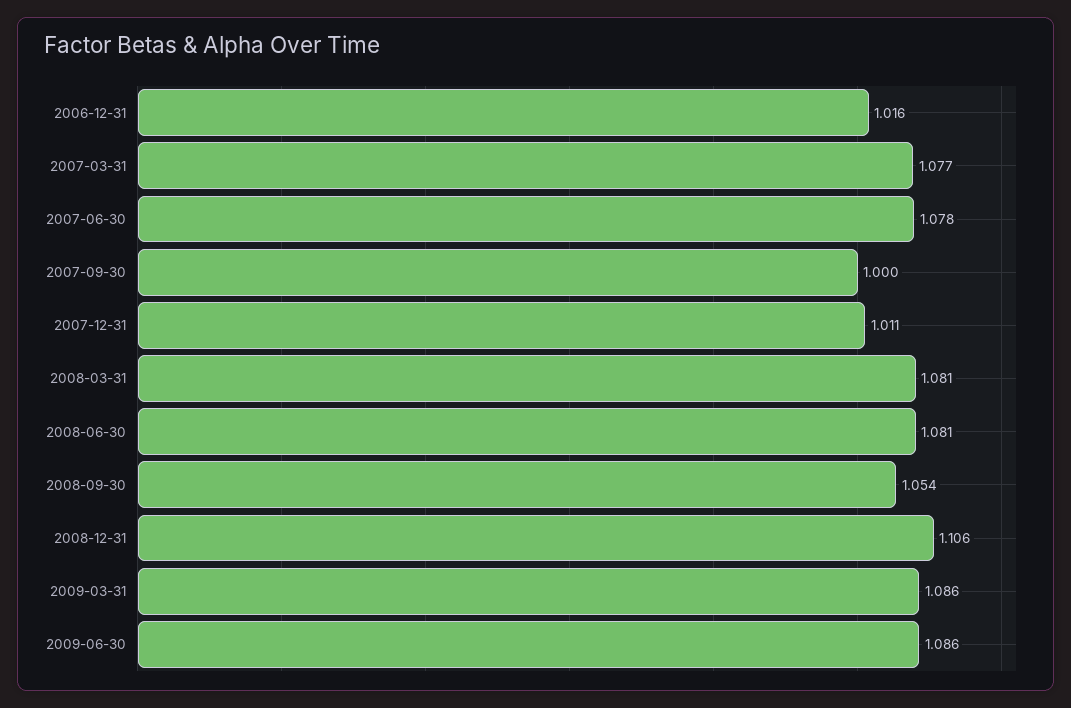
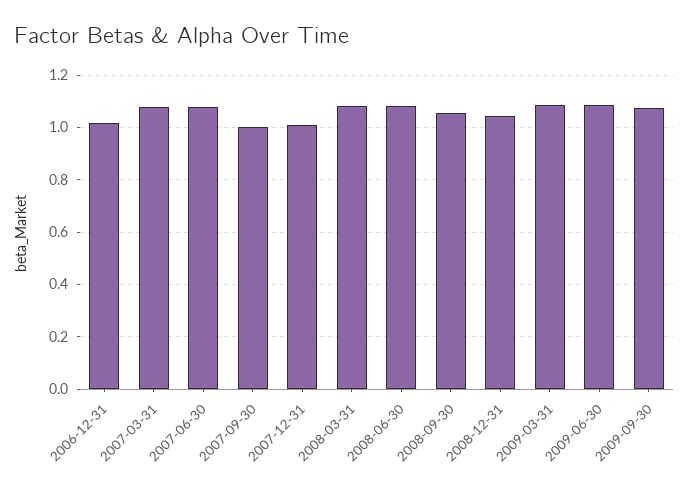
2008-12-31: 1.106 -> 1.05
2009-09-30: none -> 1.075

